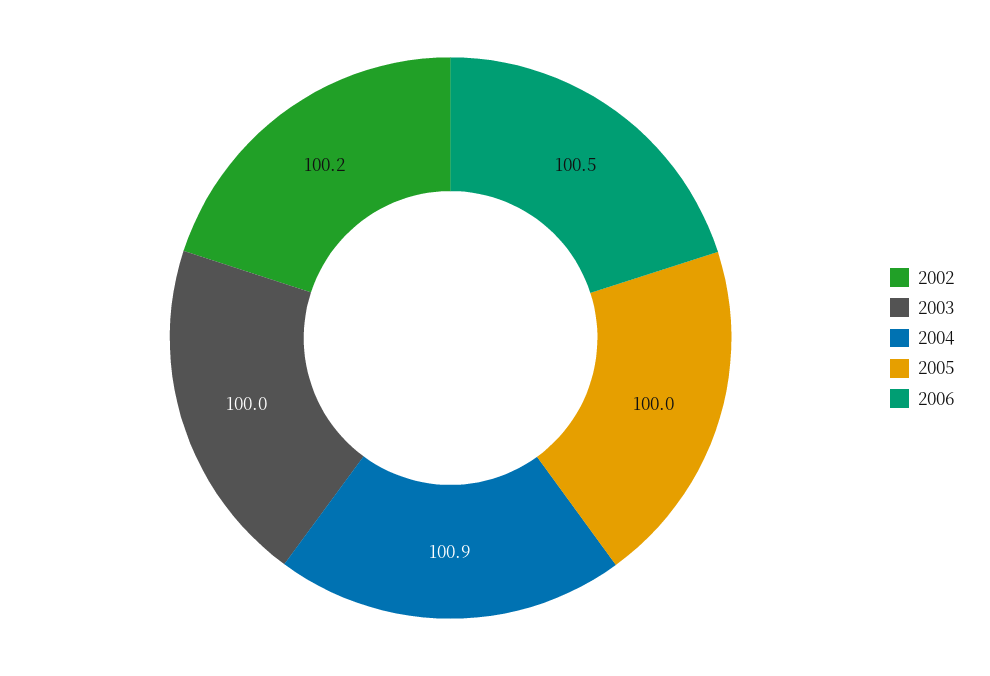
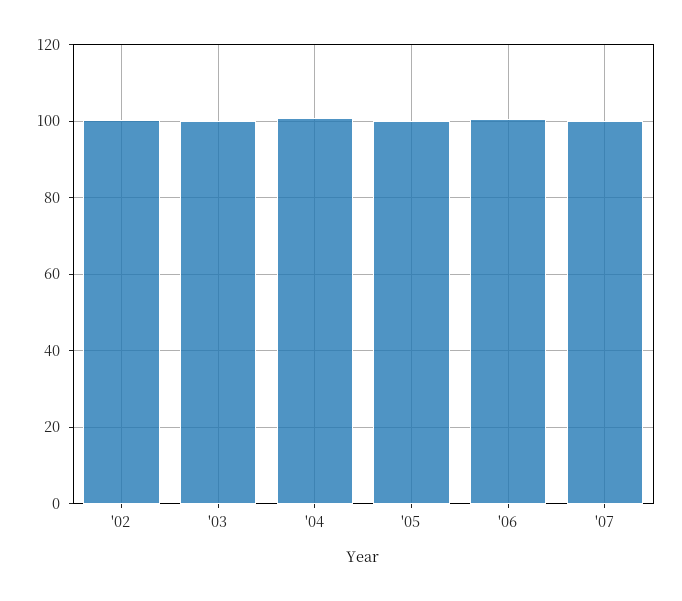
'07: none -> 100

